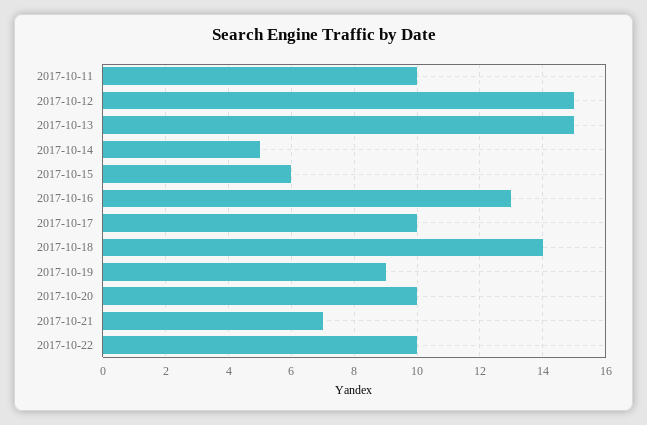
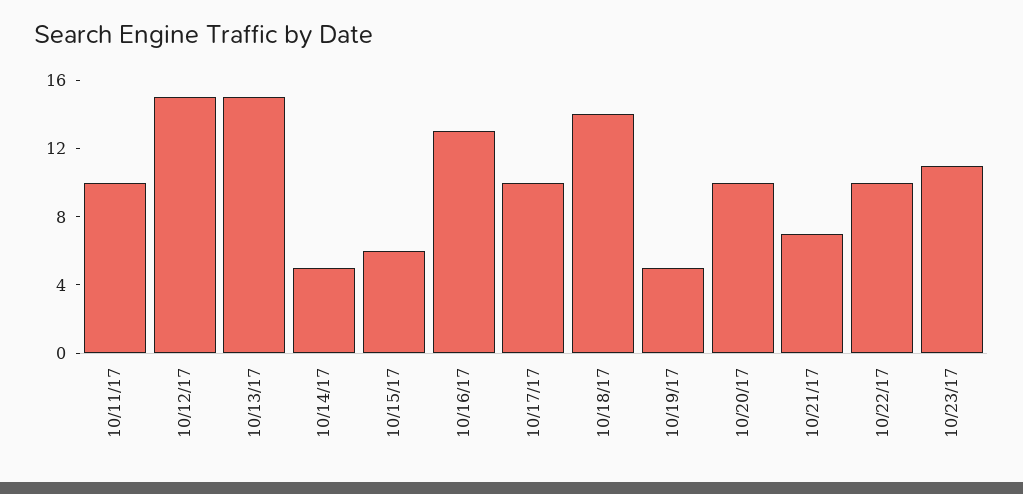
2017-10-19: 9 -> 5
10/23/17: none -> 11

